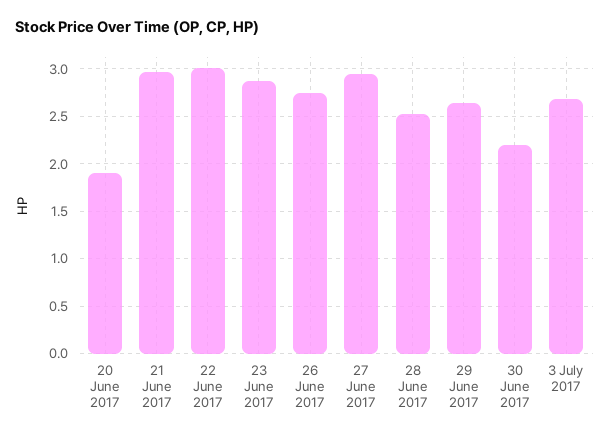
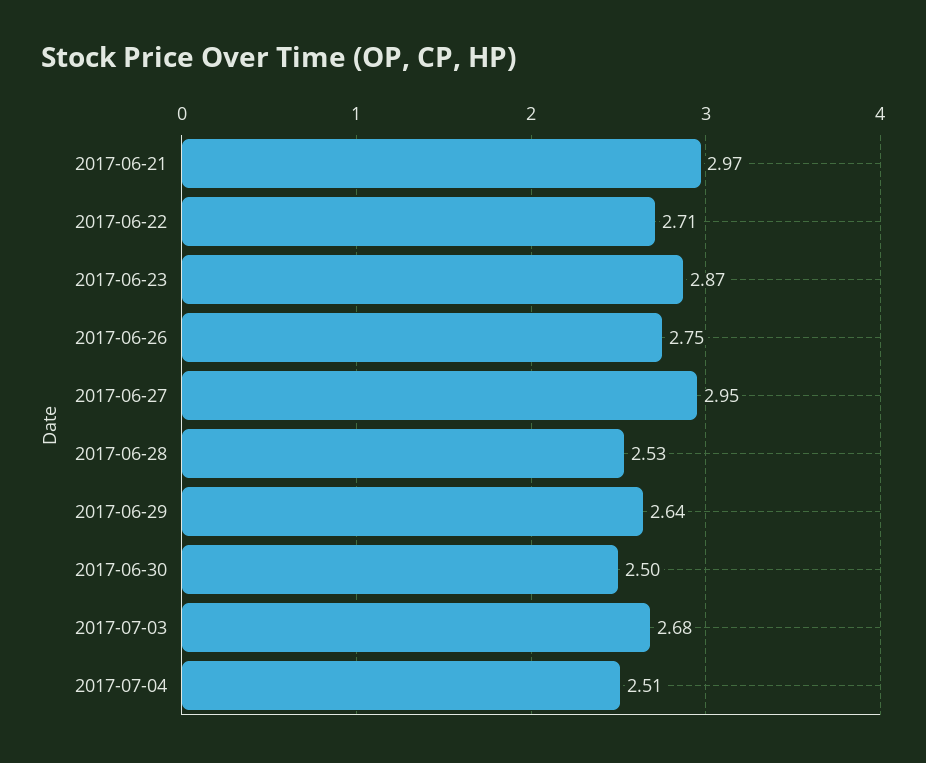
20 June 2017: 1.9 -> none
22 June 2017: 3 -> 2.71
30 June 2017: 2.2 -> 2.5
2017-07-04: none -> 2.51

